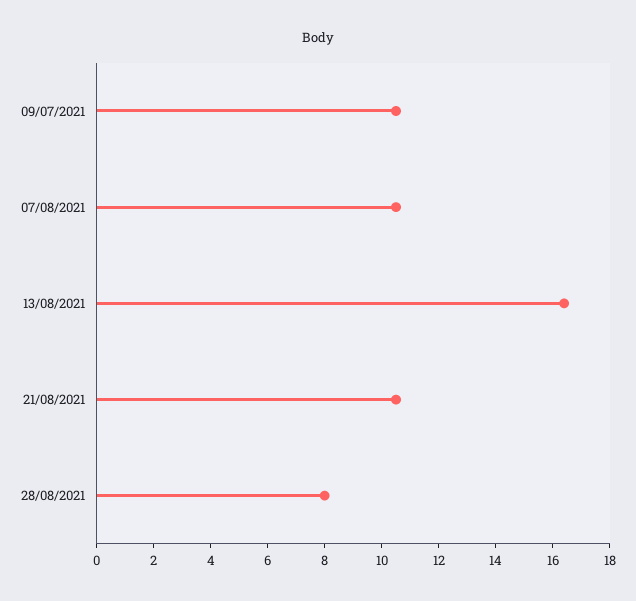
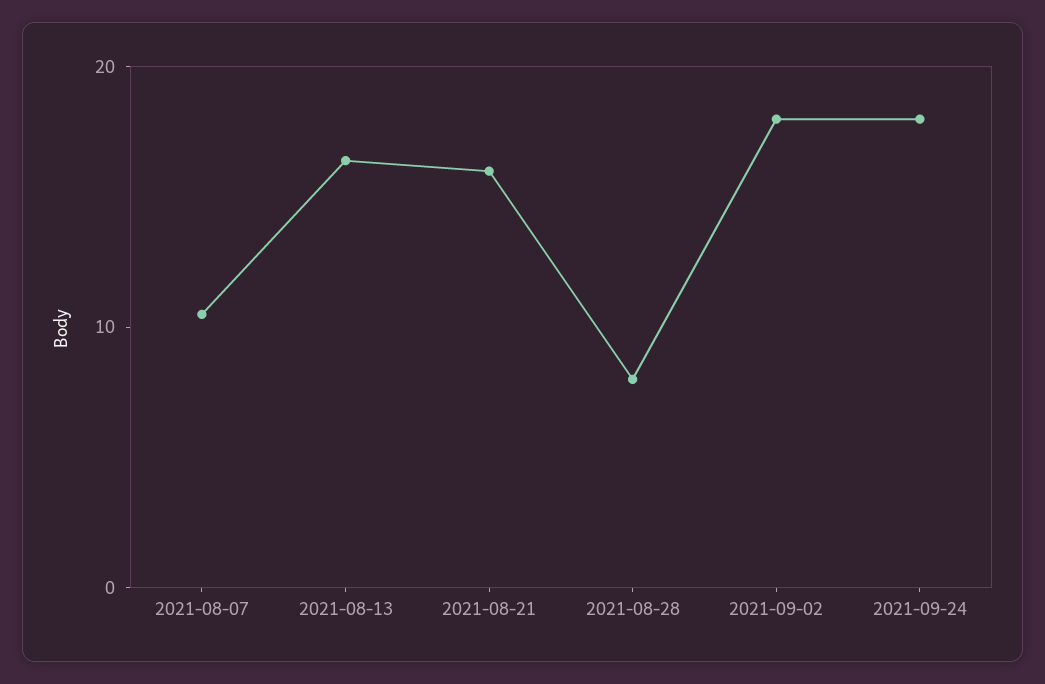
09/07/2021: 10.5 -> none
21/08/2021: 10.5 -> 16
2021-09-02: none -> 18
2021-09-24: none -> 18

